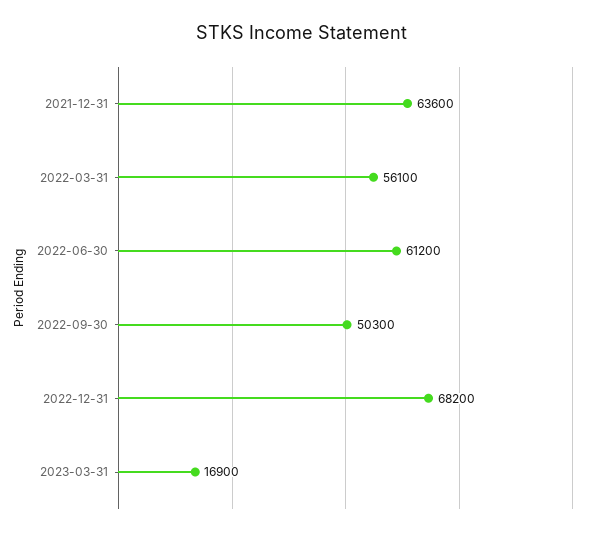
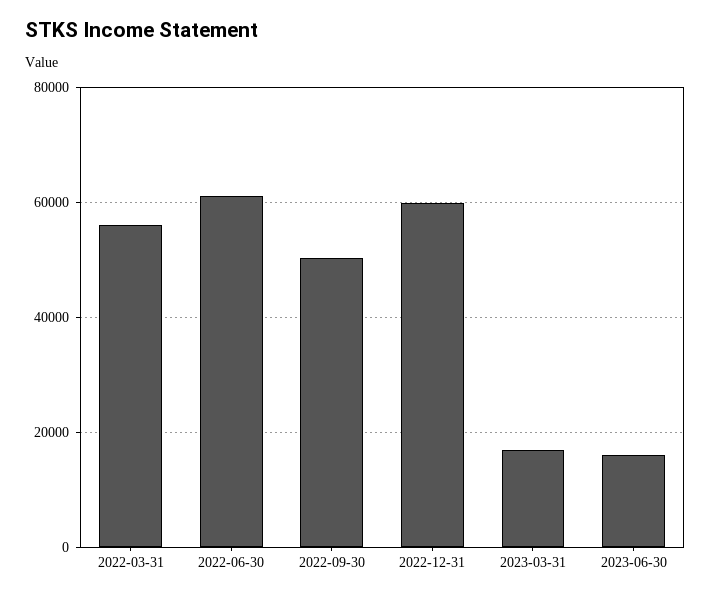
2021-12-31: 63600 -> none
2022-12-31: 68200 -> 60000
2023-06-30: none -> 16000

